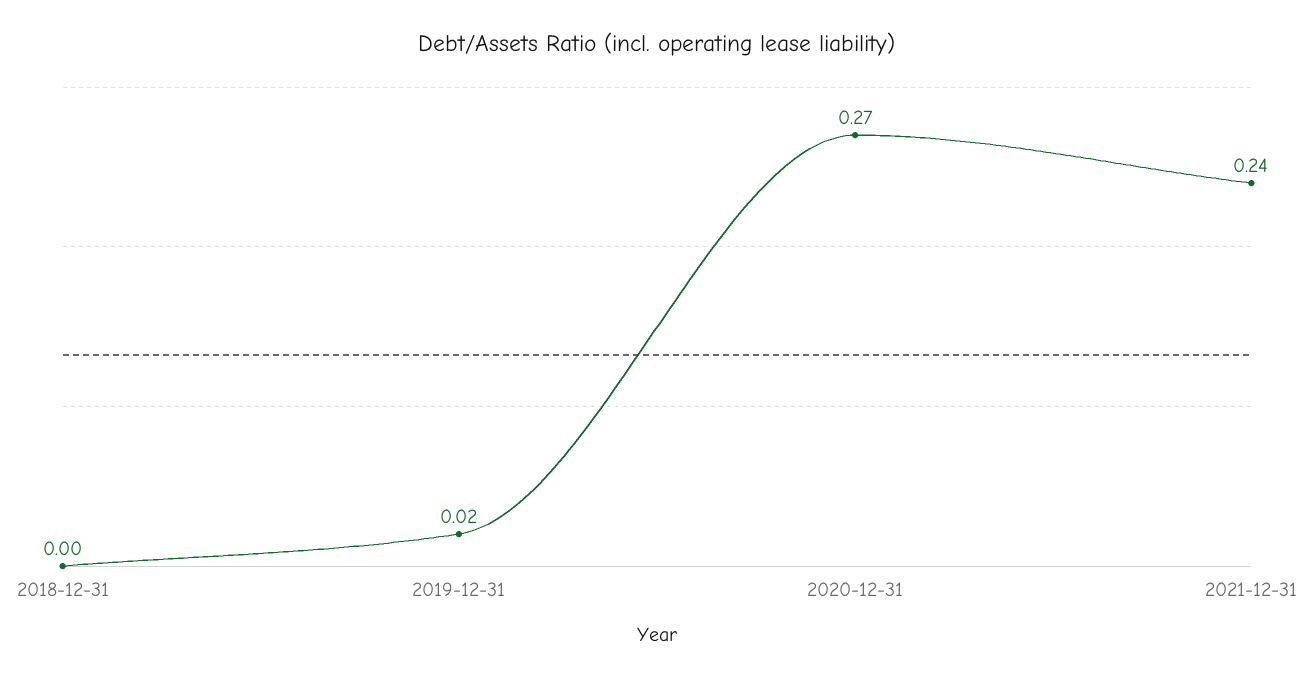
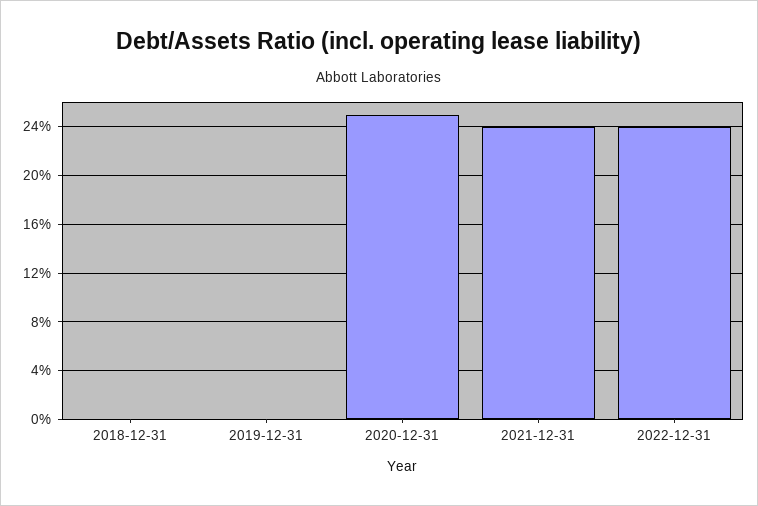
2019-12-31: 0.02 -> 0
2020-12-31: 0.27 -> 0.25
2022-12-31: none -> 0.24

